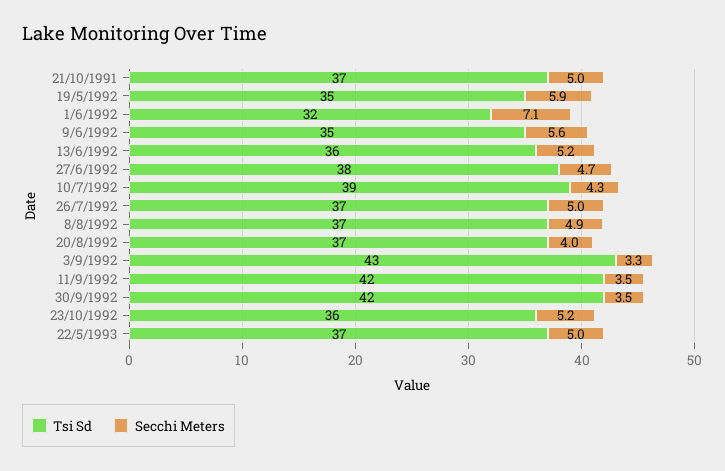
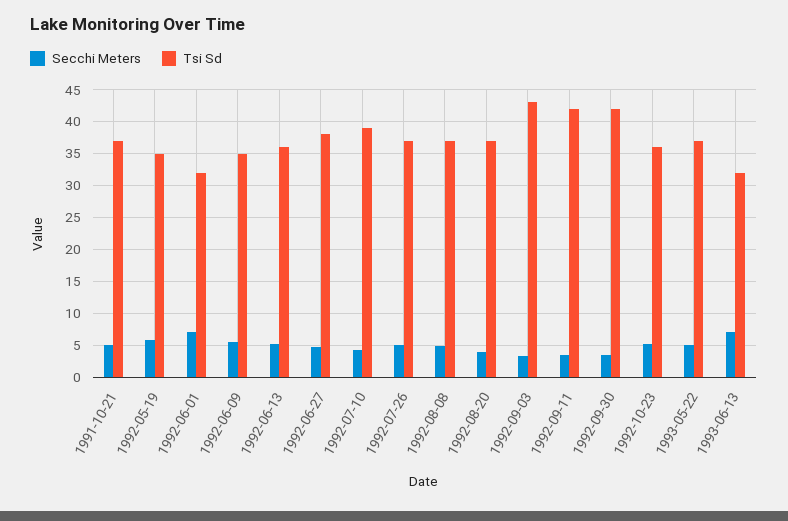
Secchi Meters, 1993-06-13: none -> 7
Tsi Sd, 1993-06-13: none -> 32

